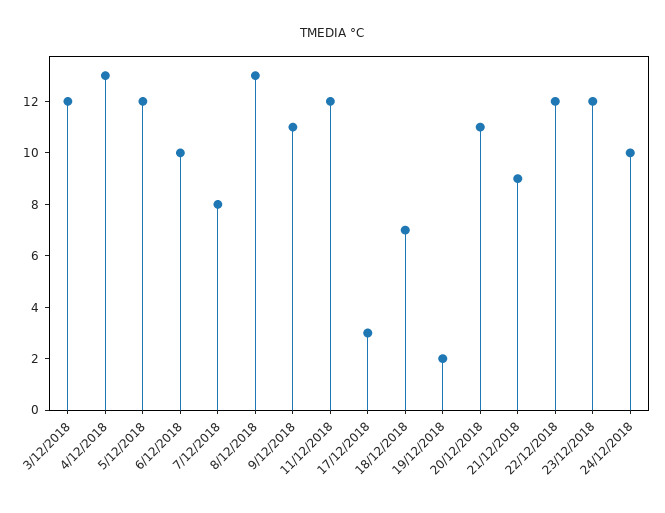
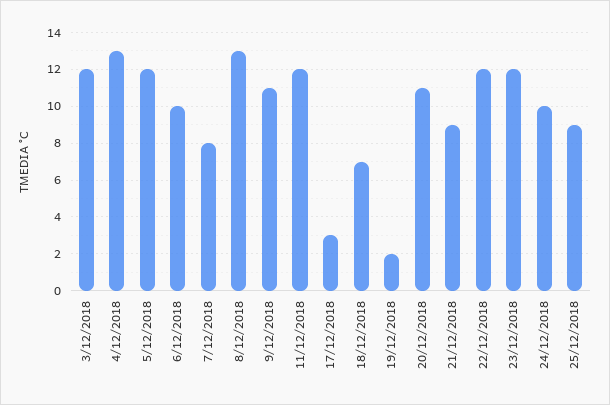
25/12/2018: none -> 9

